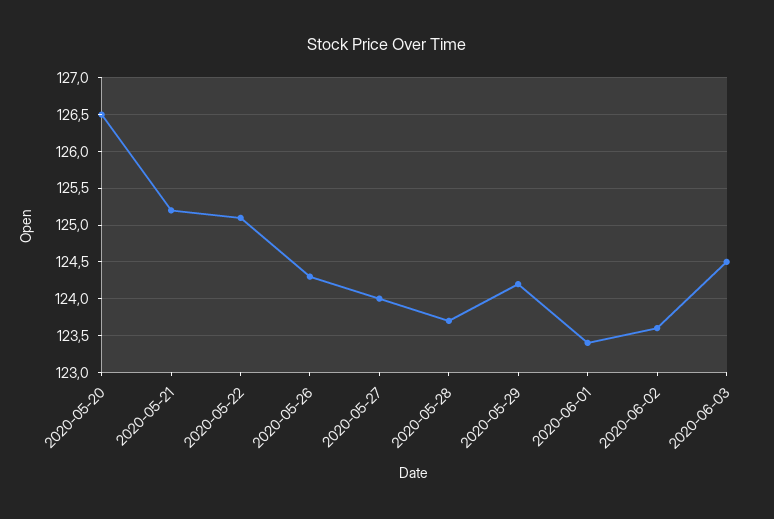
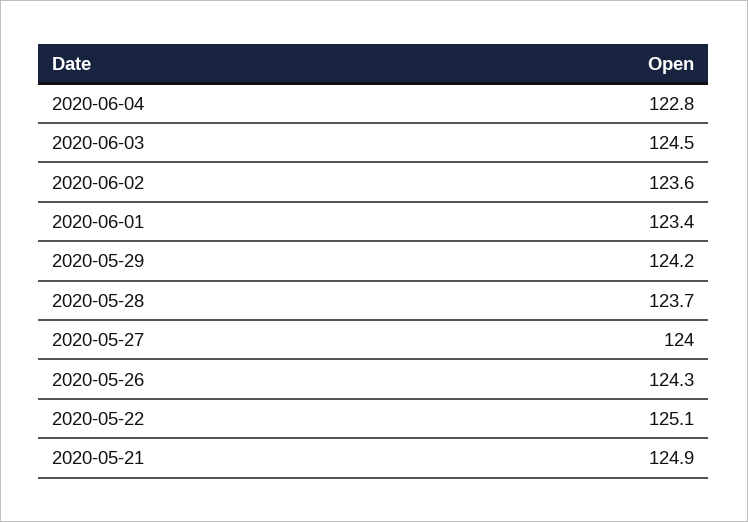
2020-05-20: 126.5 -> none
2020-05-21: 125.2 -> 124.9
2020-06-04: none -> 122.8

